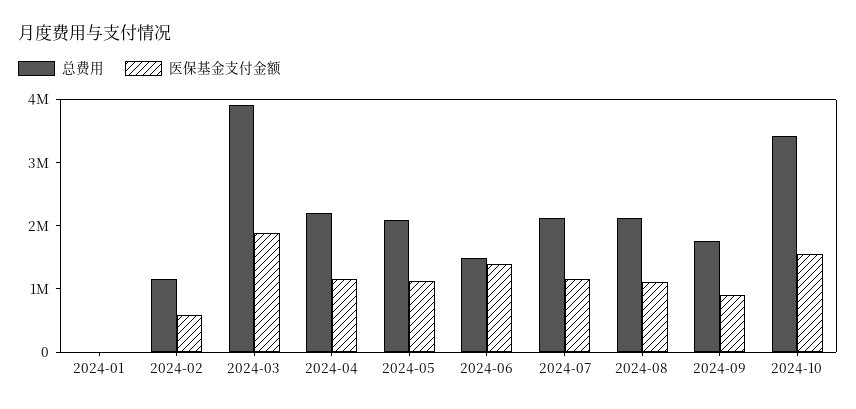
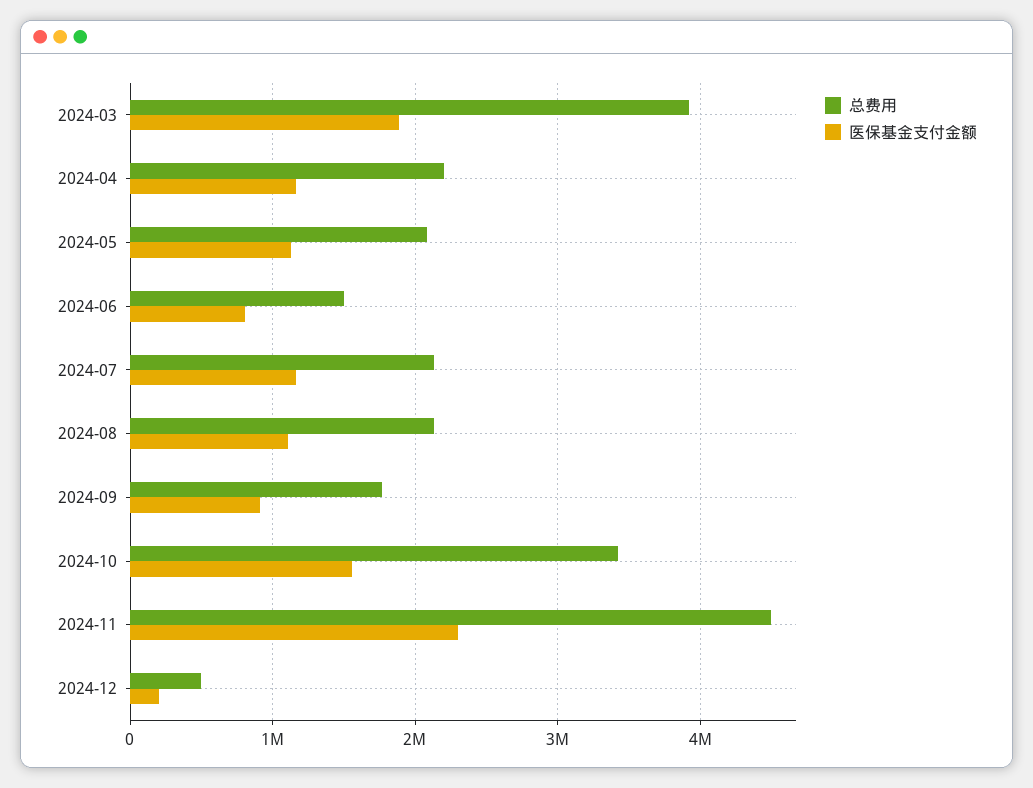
总费用, 2024-01: 0 -> none
医保基金支付金额, 2024-01: 0 -> none
总费用, 2024-02: 1200000 -> none
医保基金支付金额, 2024-02: 600000 -> none
医保基金支付金额, 2024-06: 1400000 -> 800000
总费用, 2024-11: none -> 4500000
医保基金支付金额, 2024-11: none -> 2300000
总费用, 2024-12: none -> 500000
医保基金支付金额, 2024-12: none -> 200000

